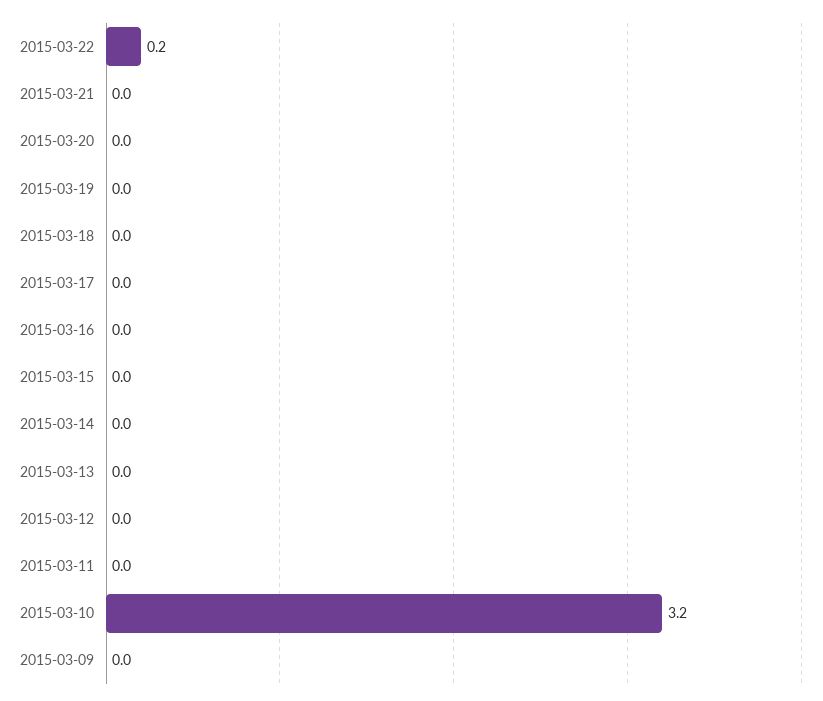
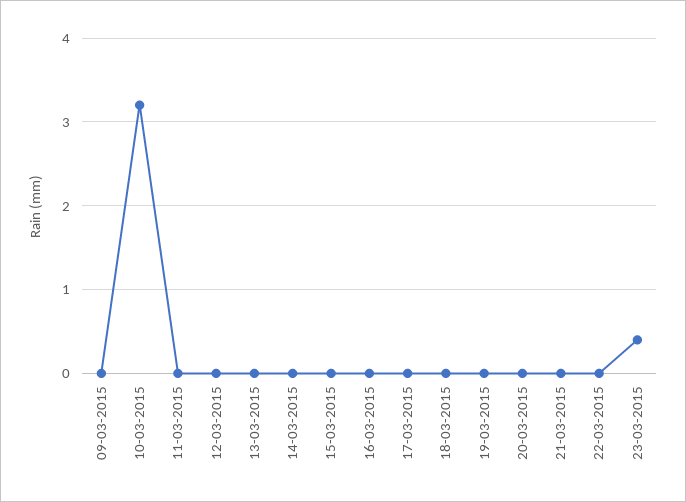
2015-03-22: 0.2 -> 0
23-03-2015: none -> 0.4

